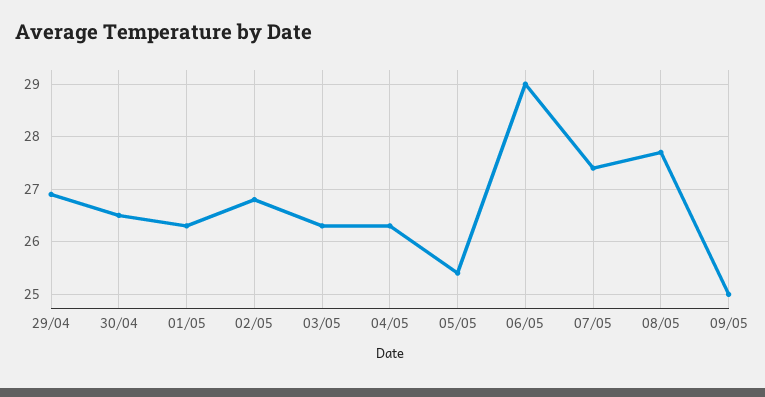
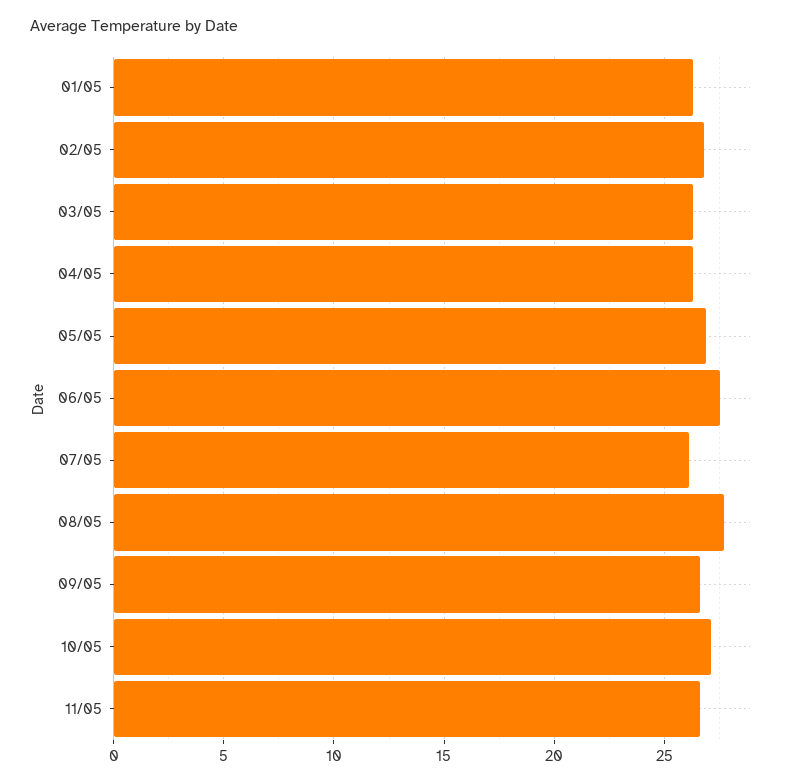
29/04: 27 -> none
30/04: 26.5 -> none
05/05: 25.5 -> 27
06/05: 29 -> 27.5
07/05: 27.5 -> 26
09/05: 25 -> 26.5
10/05: none -> 27
11/05: none -> 26.5

